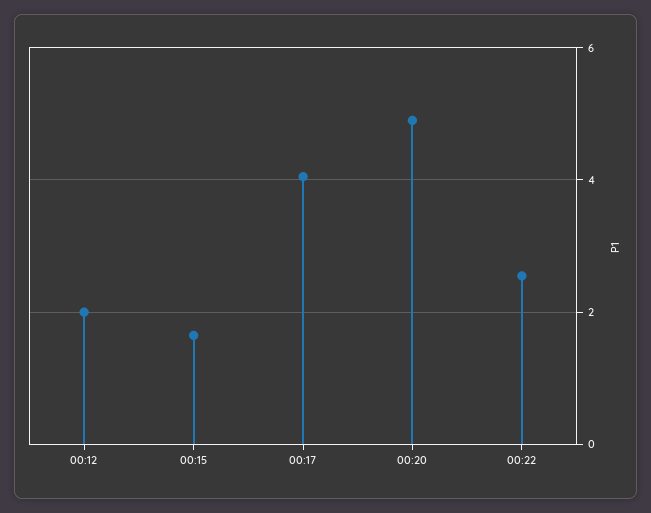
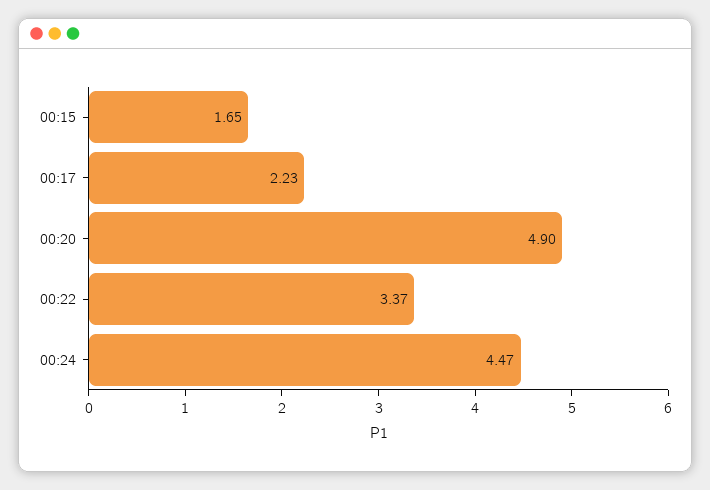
00:12: 2 -> none
00:17: 4 -> 2.23
00:22: 2.6 -> 3.37
00:24: none -> 4.47

